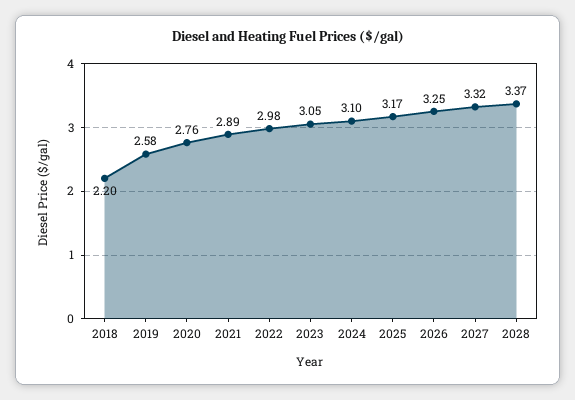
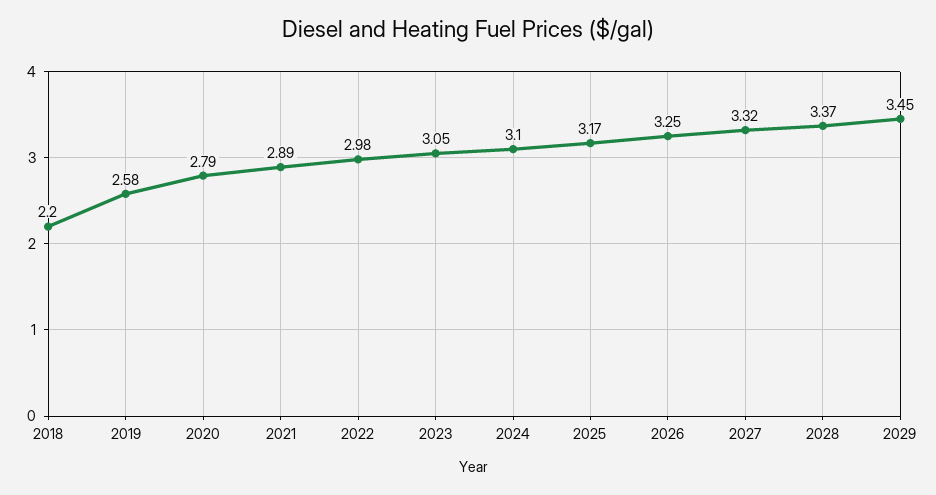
2020: 2.76 -> 2.79
2029: none -> 3.45

